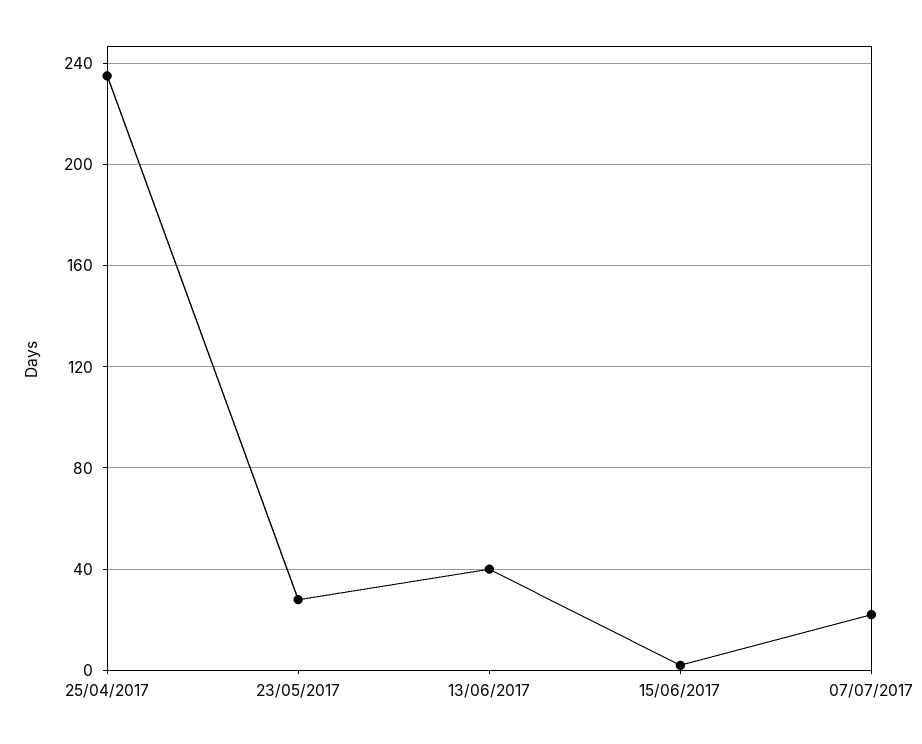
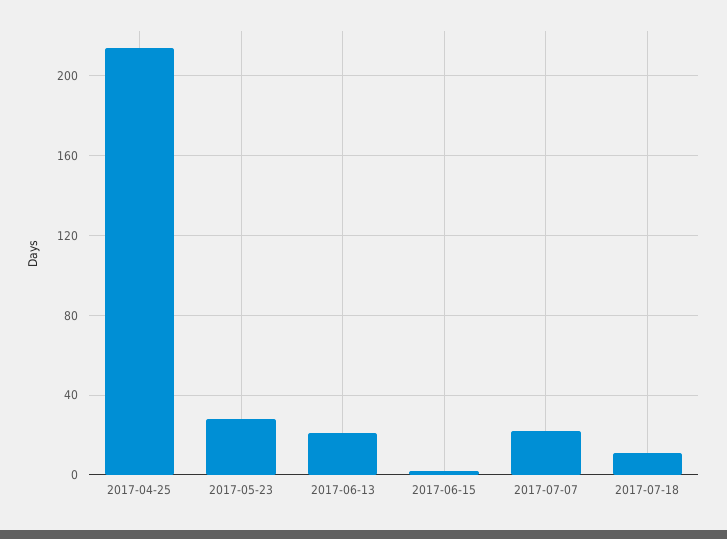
25/04/2017: 235 -> 215
13/06/2017: 40 -> 20
2017-07-18: none -> 10

